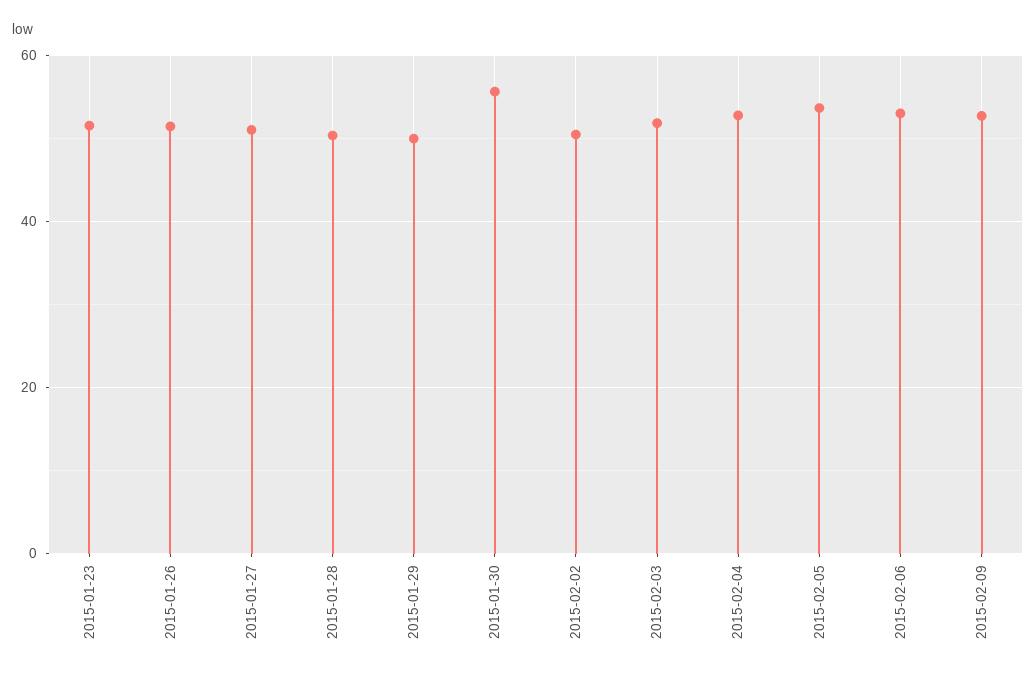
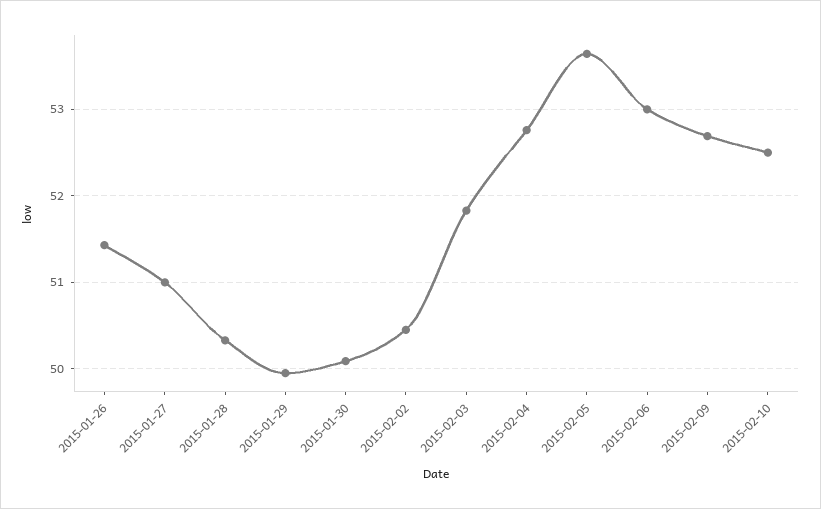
2015-01-23: 52 -> none
2015-01-30: 56 -> 50.1
2015-02-10: none -> 52.5

